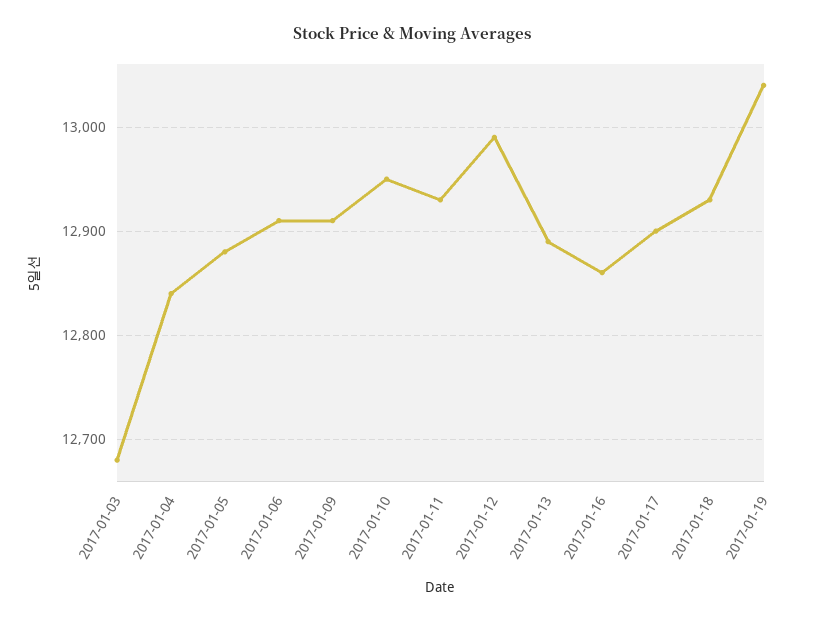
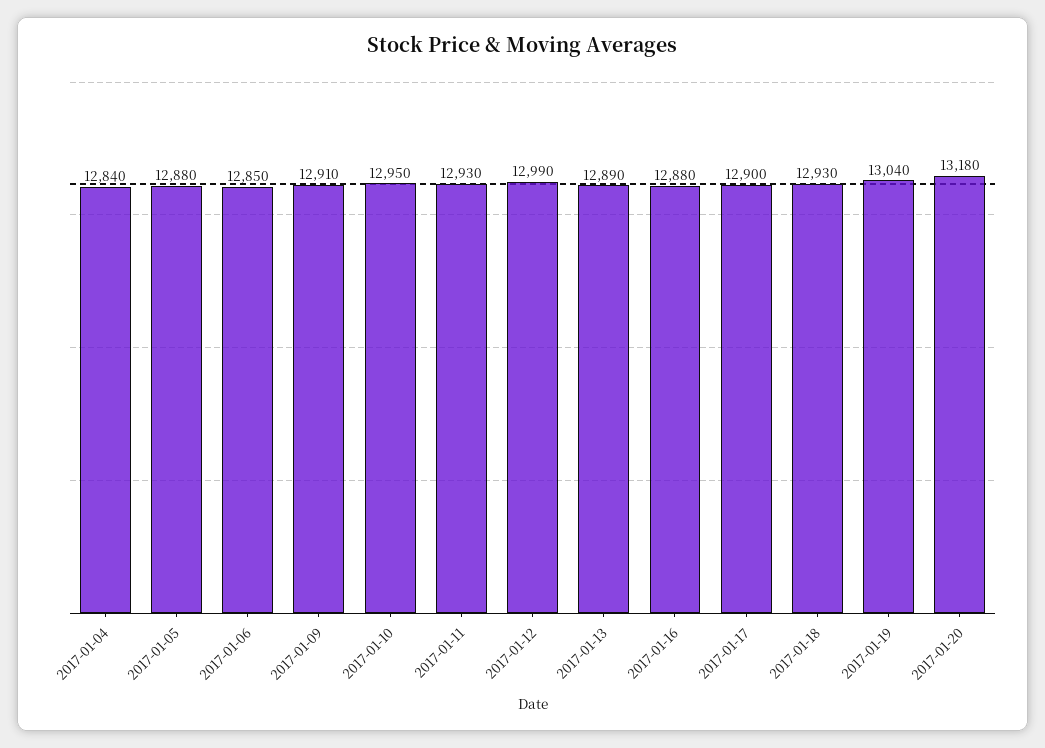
2017-01-03: 12680 -> none
2017-01-06: 12910 -> 12850
2017-01-16: 12860 -> 12880
2017-01-20: none -> 13180

